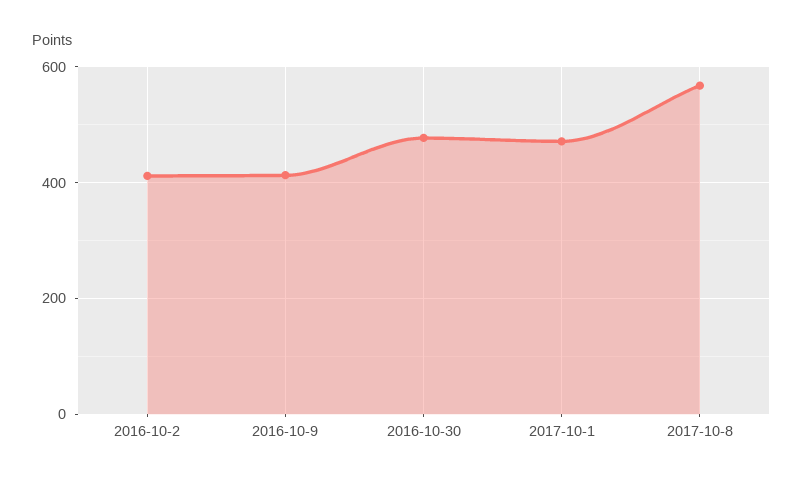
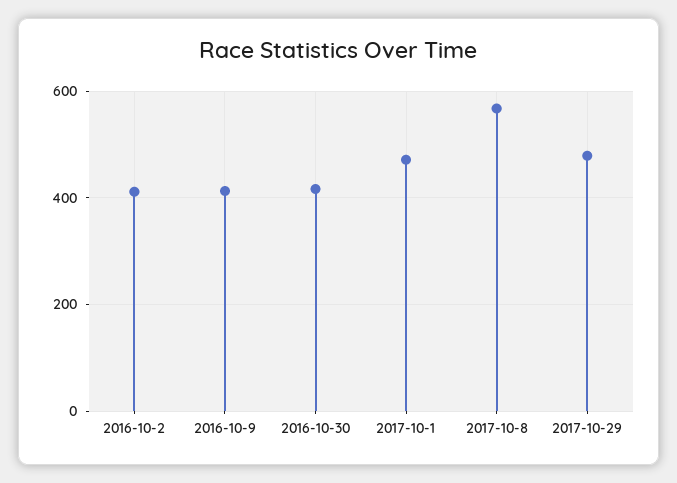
2016-10-30: 480 -> 420
2017-10-29: none -> 480

